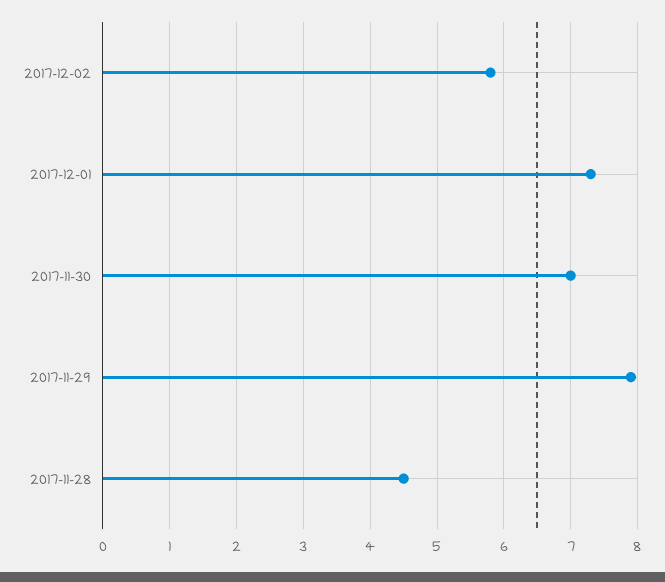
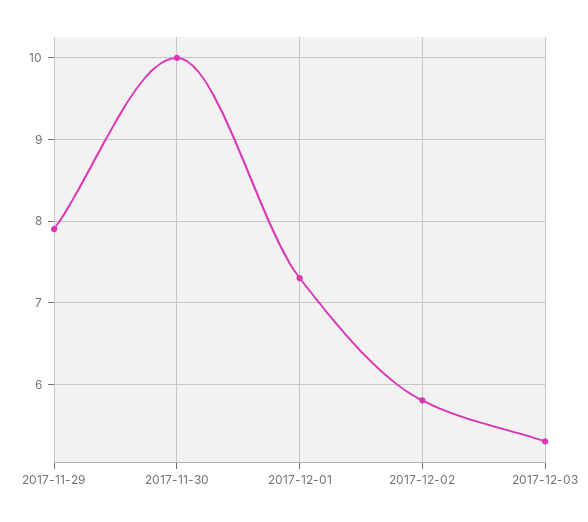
2017-11-30: 7 -> 10
2017-11-28: 4.5 -> none
2017-12-03: none -> 5.3

